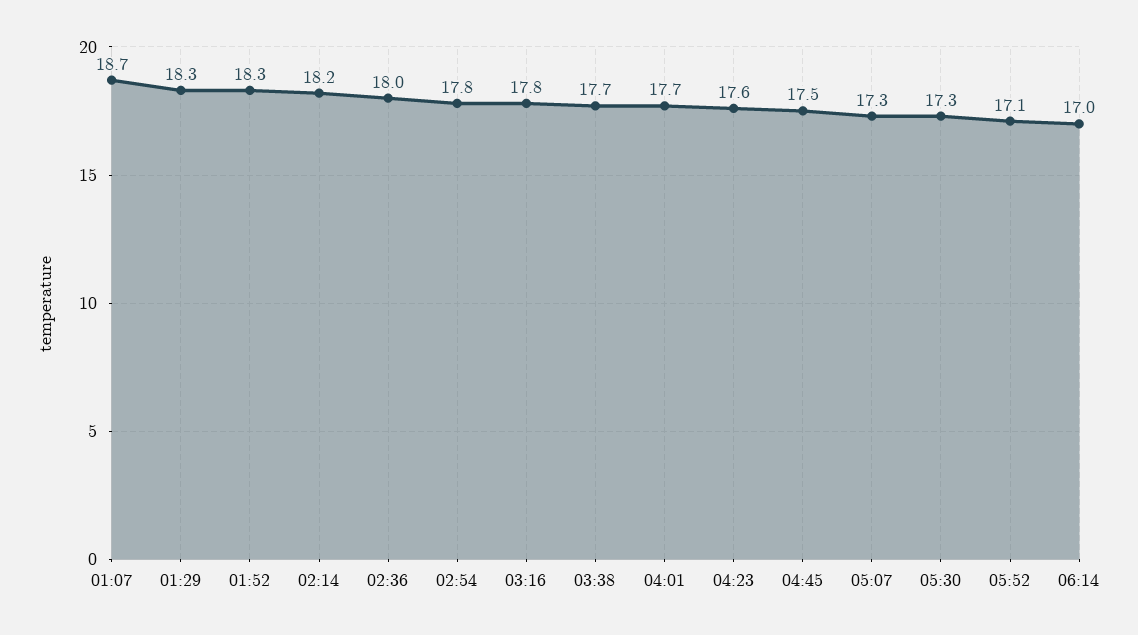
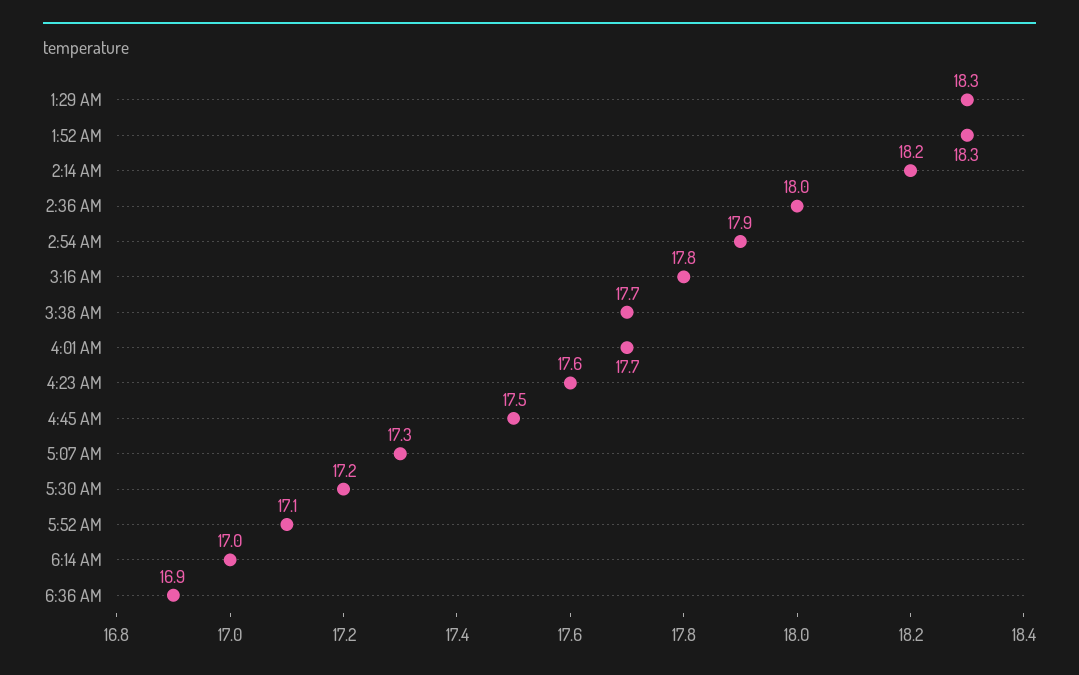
01:07: 18.7 -> none
02:54: 17.8 -> 17.9
05:30: 17.3 -> 17.2
6:36 AM: none -> 16.9

